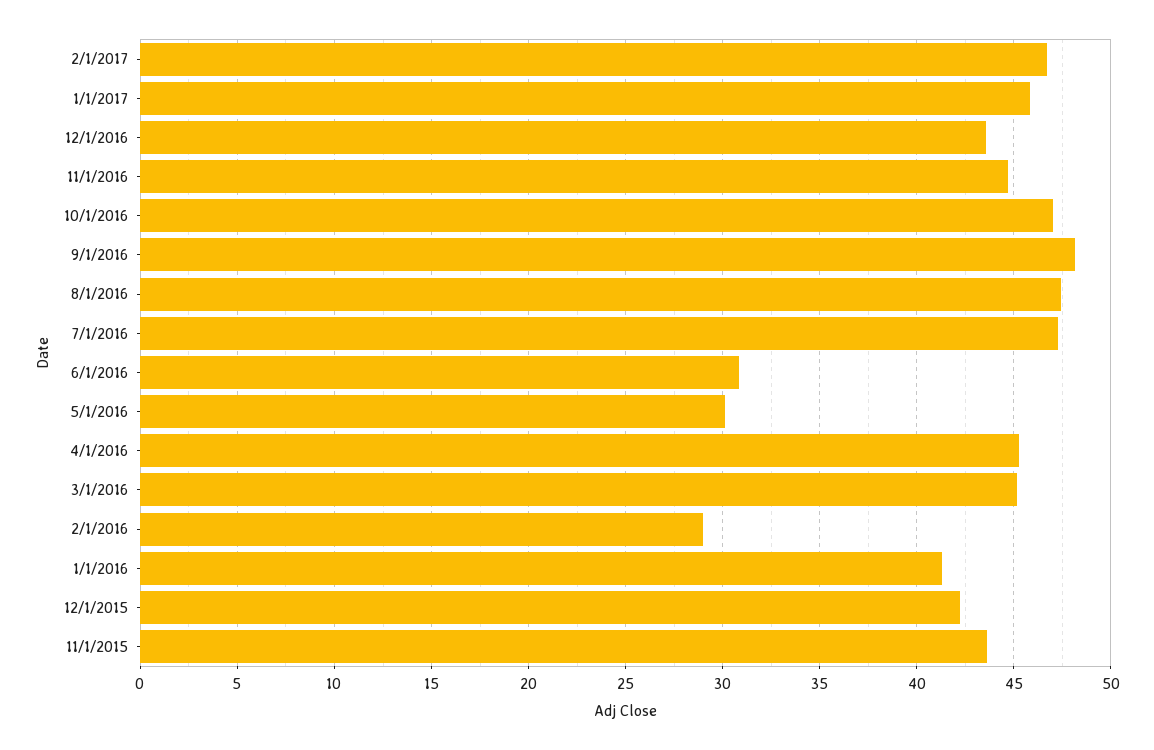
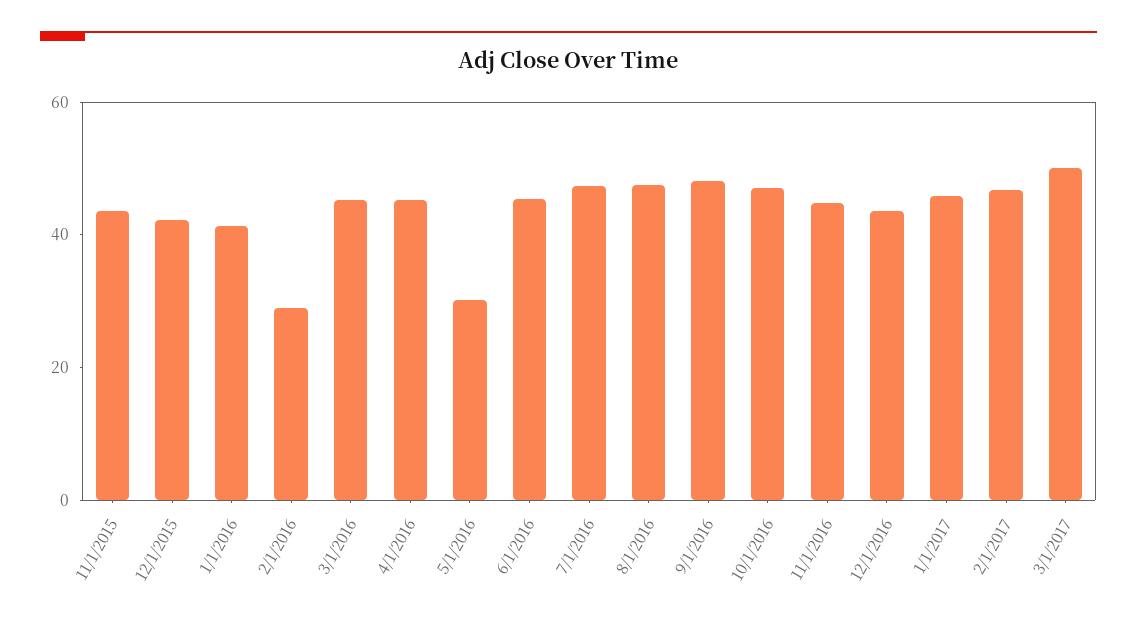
6/1/2016: 31 -> 45
3/1/2017: none -> 50

